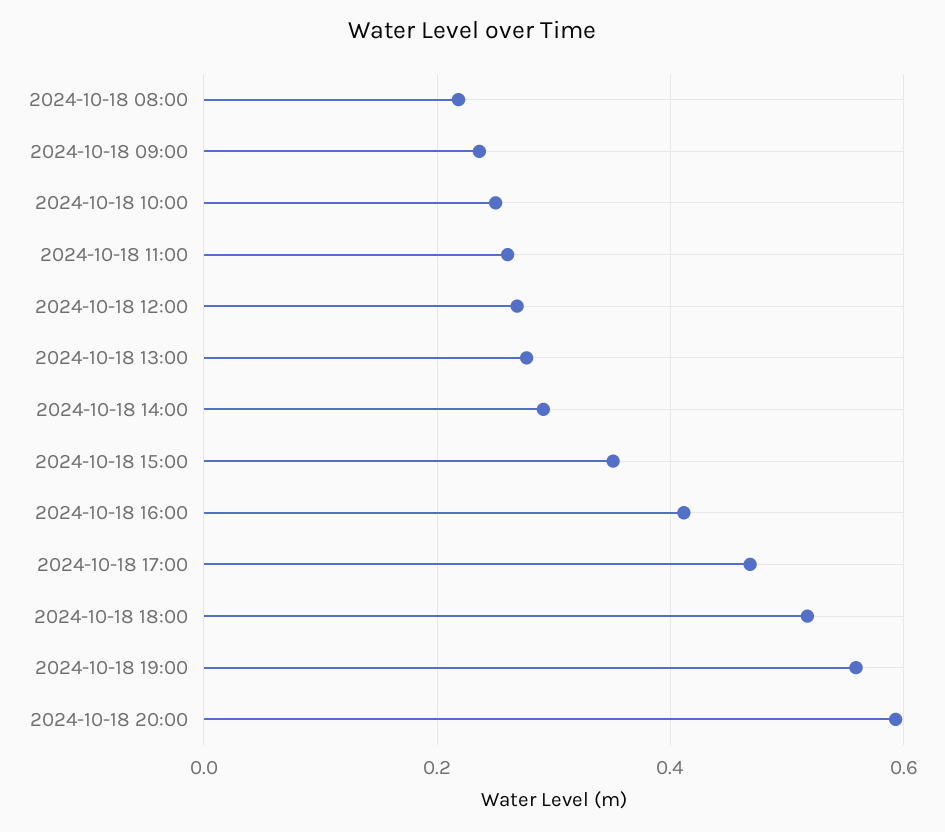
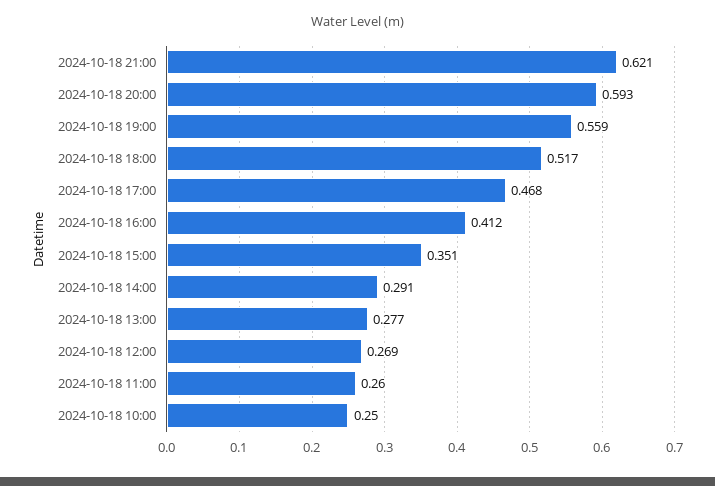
2024-10-18 08:00: 0.22 -> none
2024-10-18 09:00: 0.24 -> none
2024-10-18 21:00: none -> 0.621

